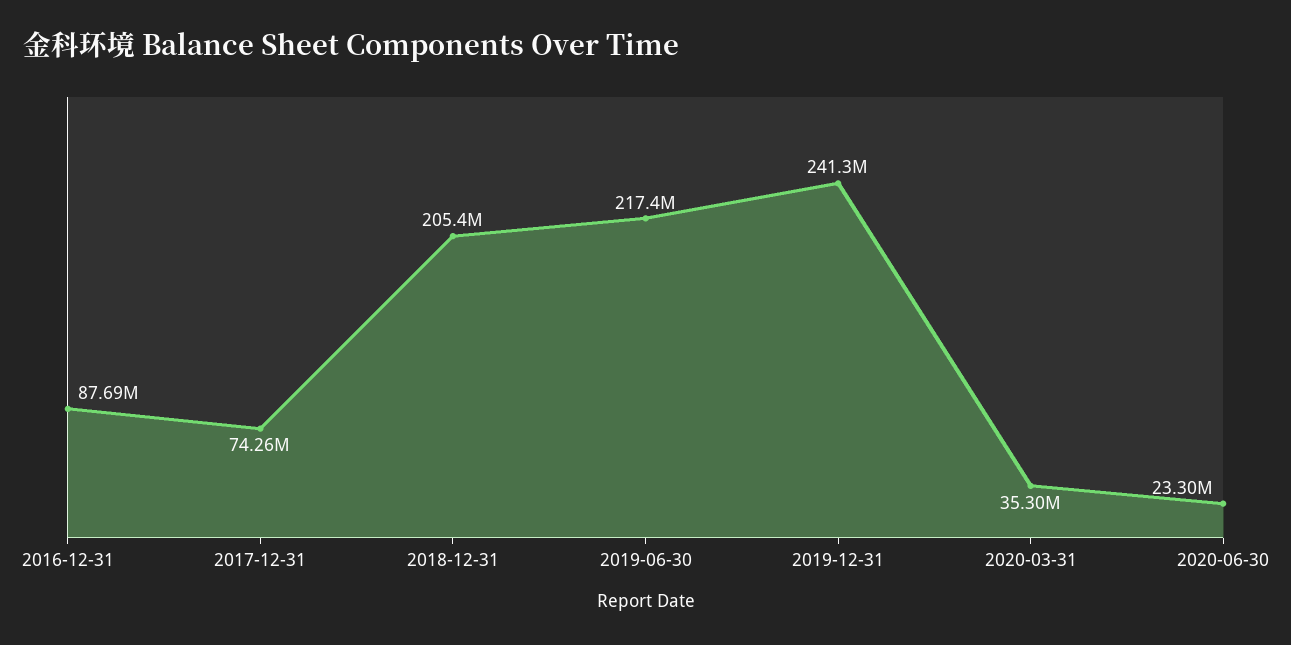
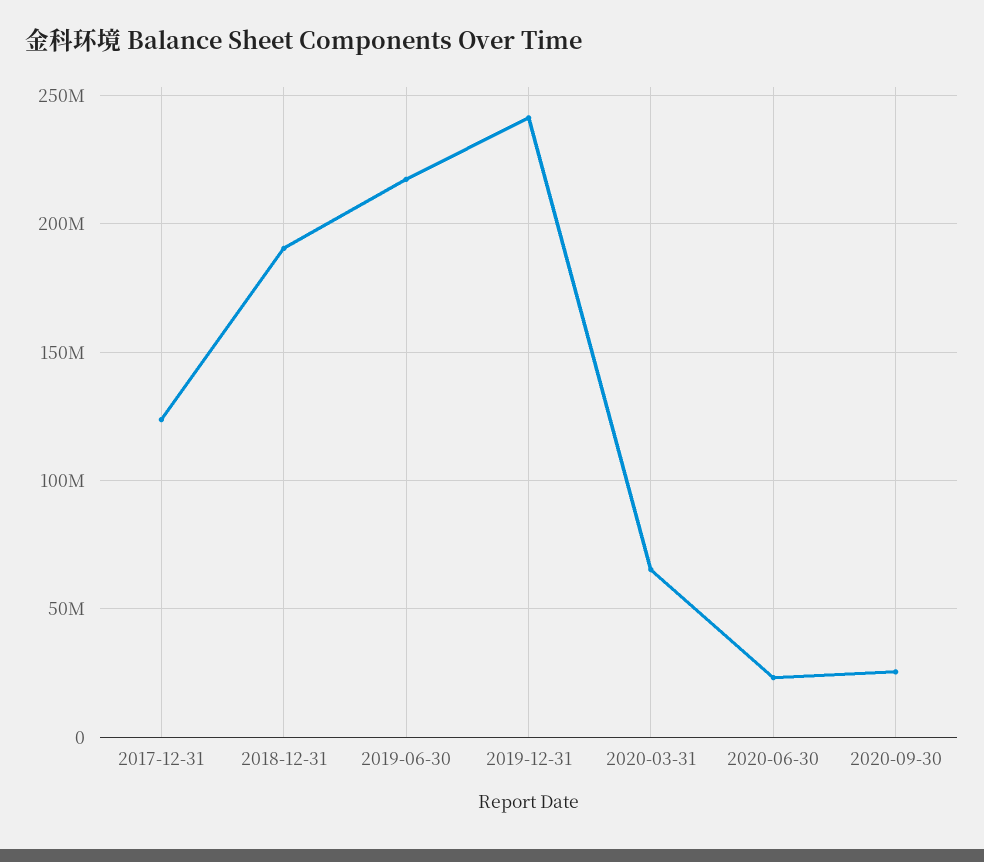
2016-12-31: 87690000 -> none
2017-12-31: 74260000 -> 125000000
2018-12-31: 205400000 -> 190000000
2020-03-31: 35300000 -> 65000000
2020-09-30: none -> 25000000

